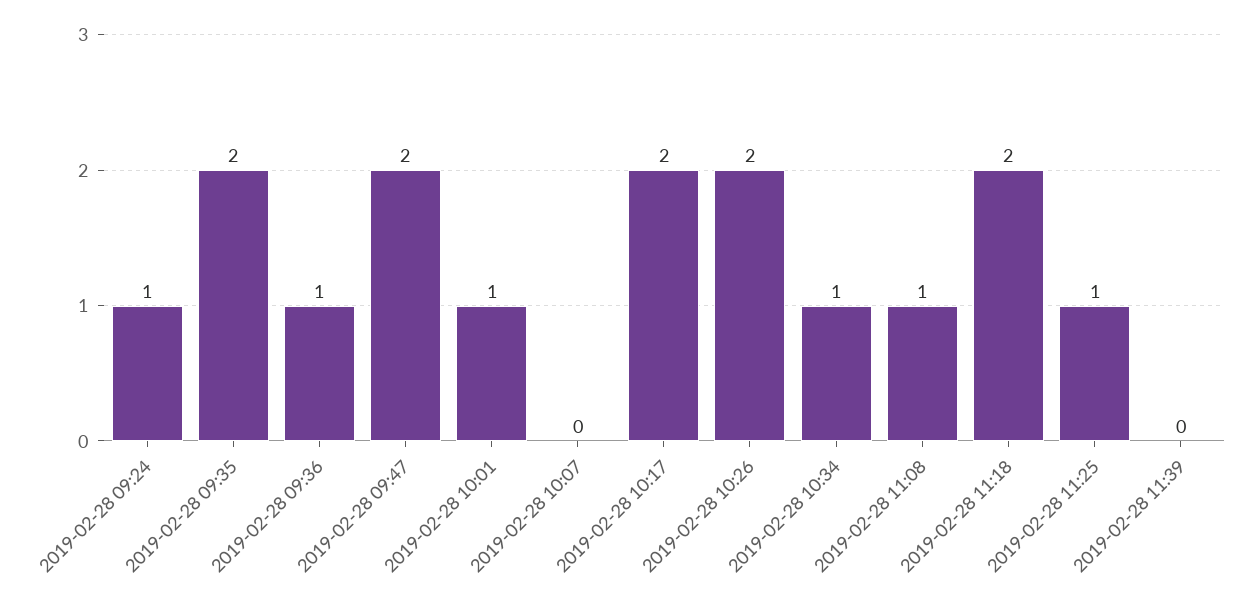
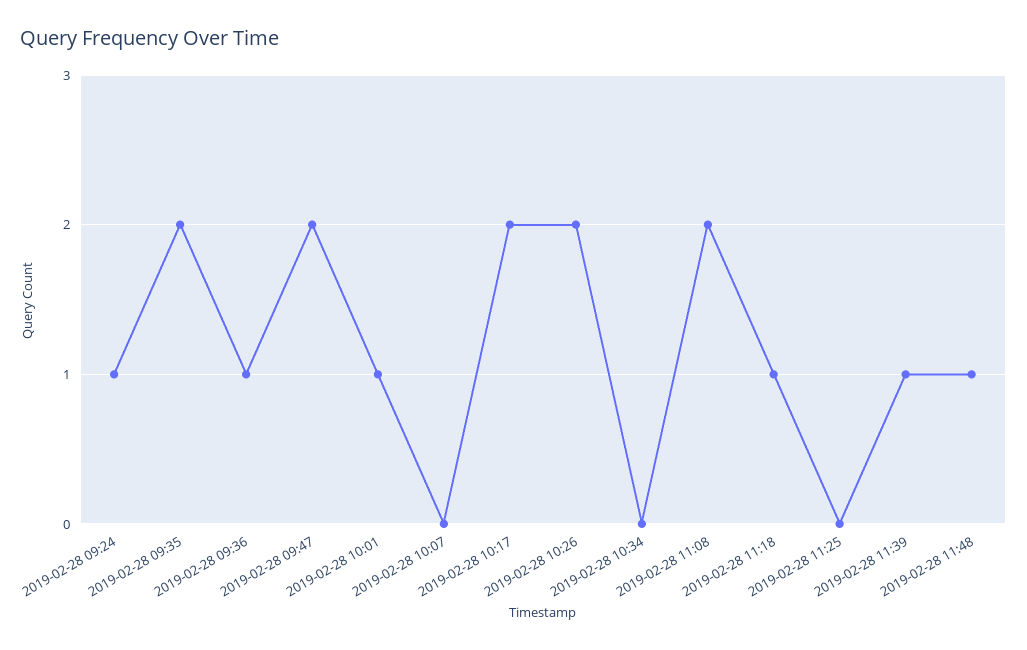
2019-02-28 10:34: 1 -> 0
2019-02-28 11:08: 1 -> 2
2019-02-28 11:18: 2 -> 1
2019-02-28 11:25: 1 -> 0
2019-02-28 11:39: 0 -> 1
2019-02-28 11:48: none -> 1

